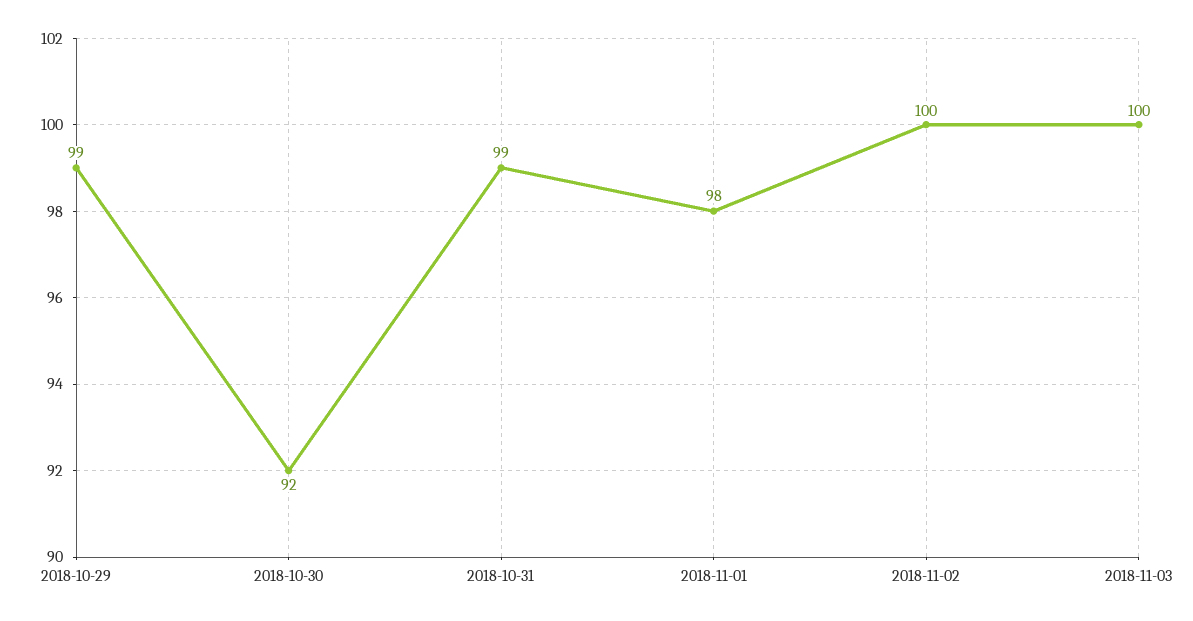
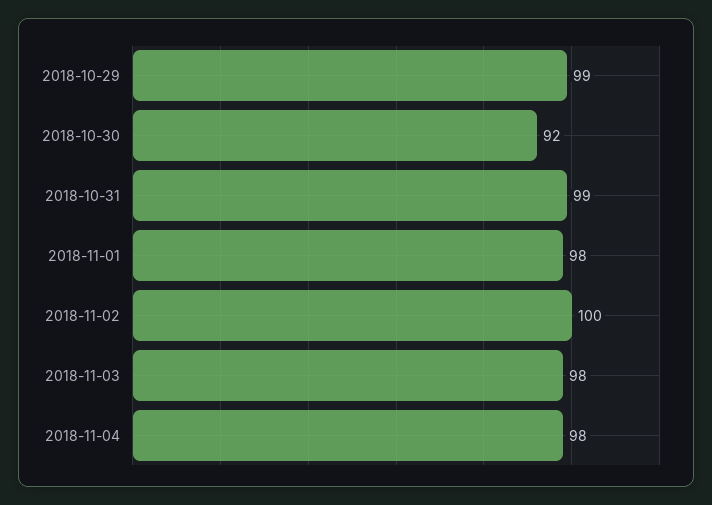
2018-11-03: 100 -> 98
2018-11-04: none -> 98

